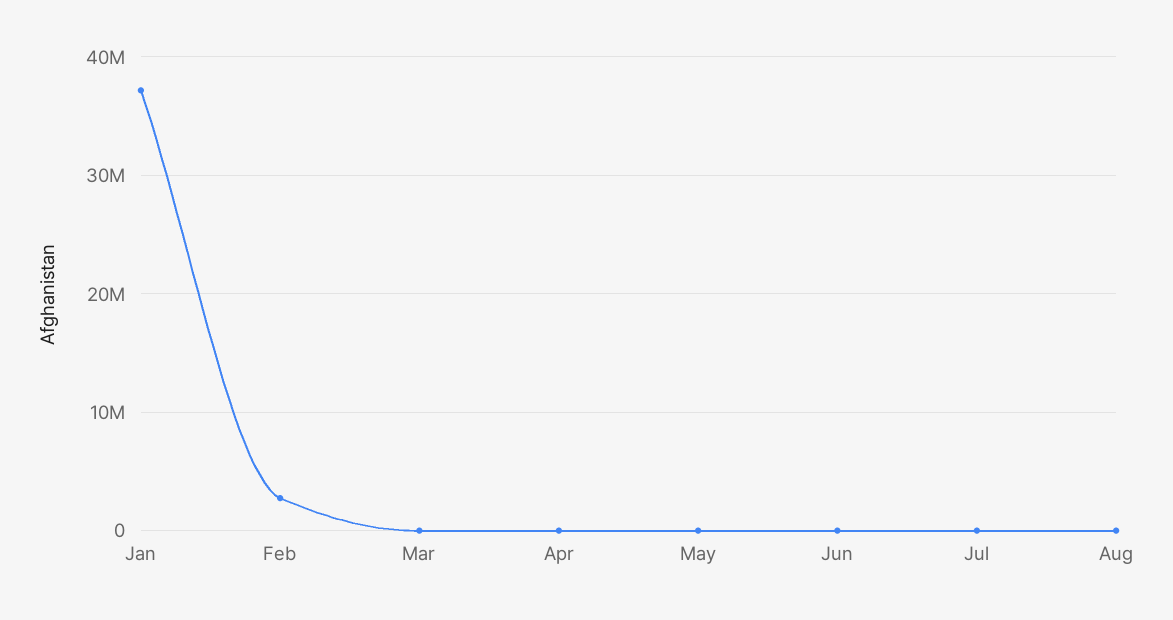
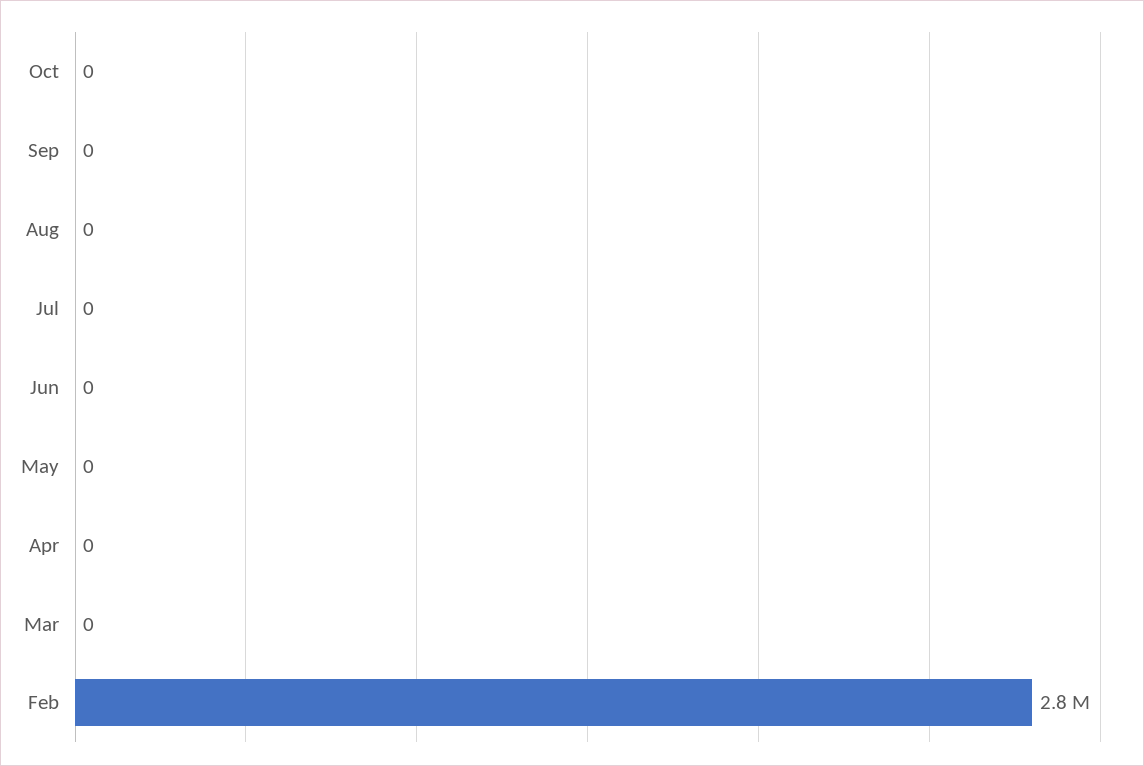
Jan: 37000000 -> none
Oct: none -> 0
Sep: none -> 0

